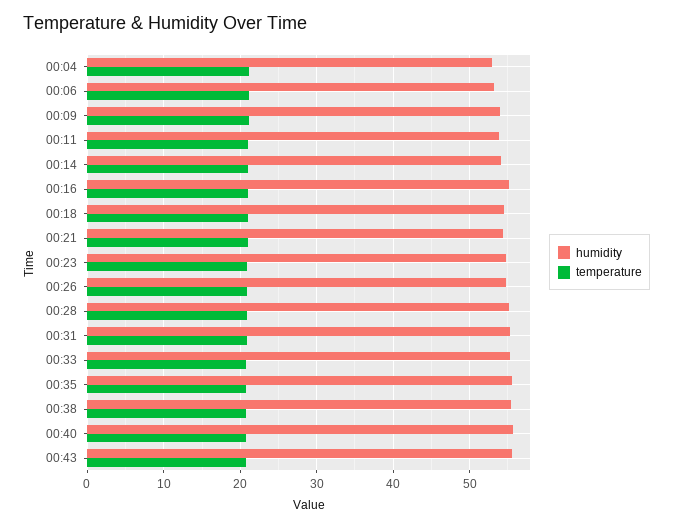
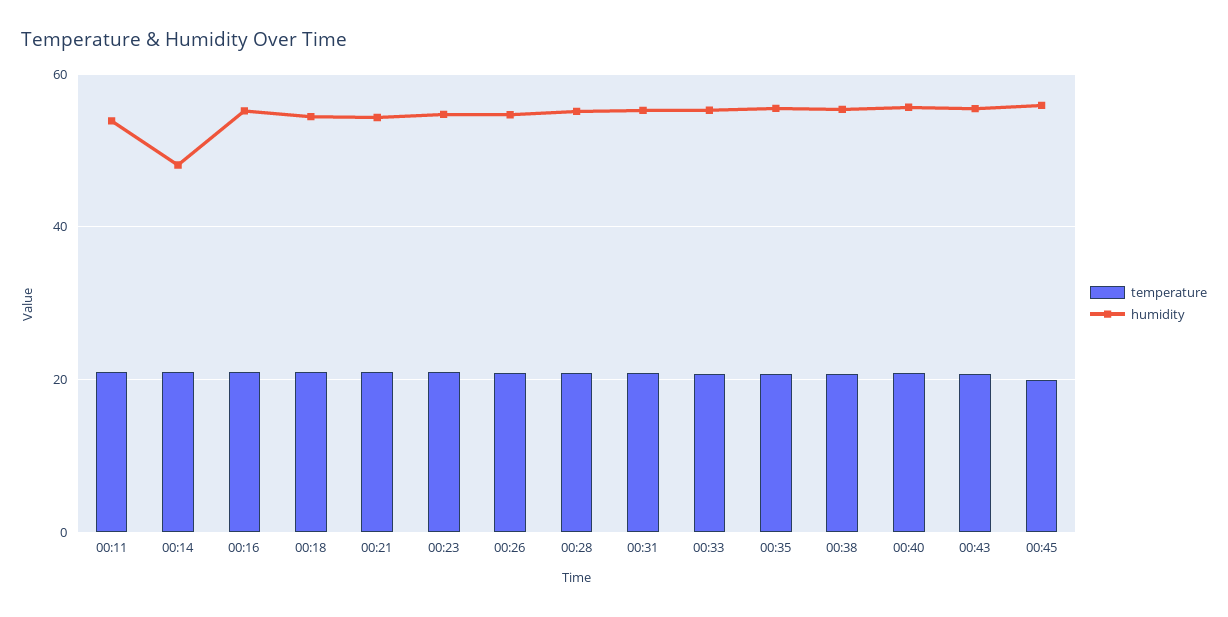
humidity, 00:04: 53 -> none
temperature, 00:04: 21 -> none
humidity, 00:06: 53 -> none
temperature, 00:06: 21 -> none
humidity, 00:09: 54 -> none
temperature, 00:09: 21 -> none
humidity, 00:14: 54 -> 48
temperature, 00:45: none -> 20
humidity, 00:45: none -> 56

